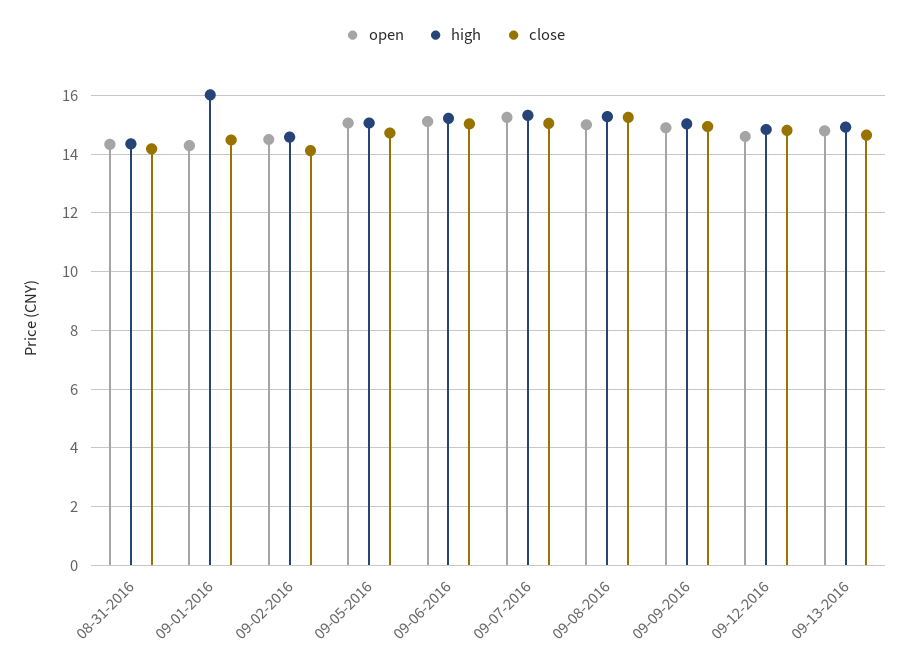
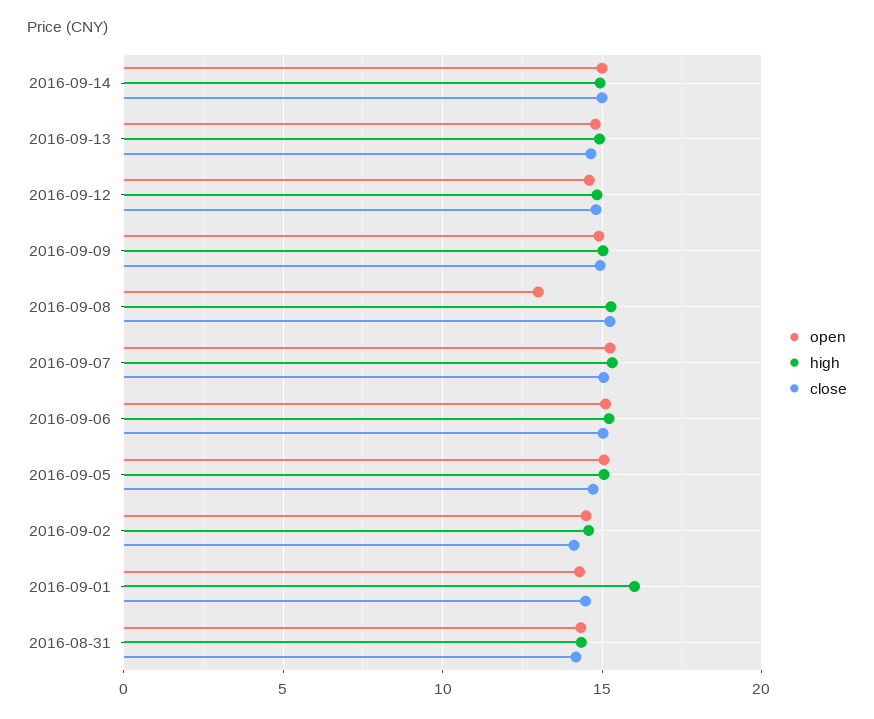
open, 09-08-2016: 15 -> 13
open, 2016-09-14: none -> 15
high, 2016-09-14: none -> 15
close, 2016-09-14: none -> 15

